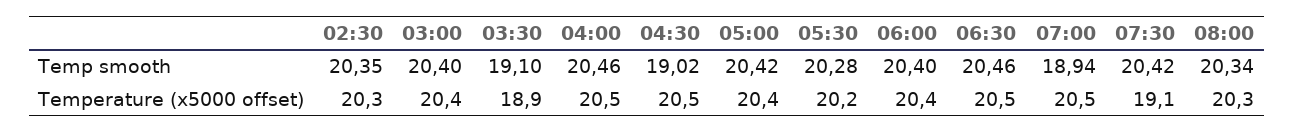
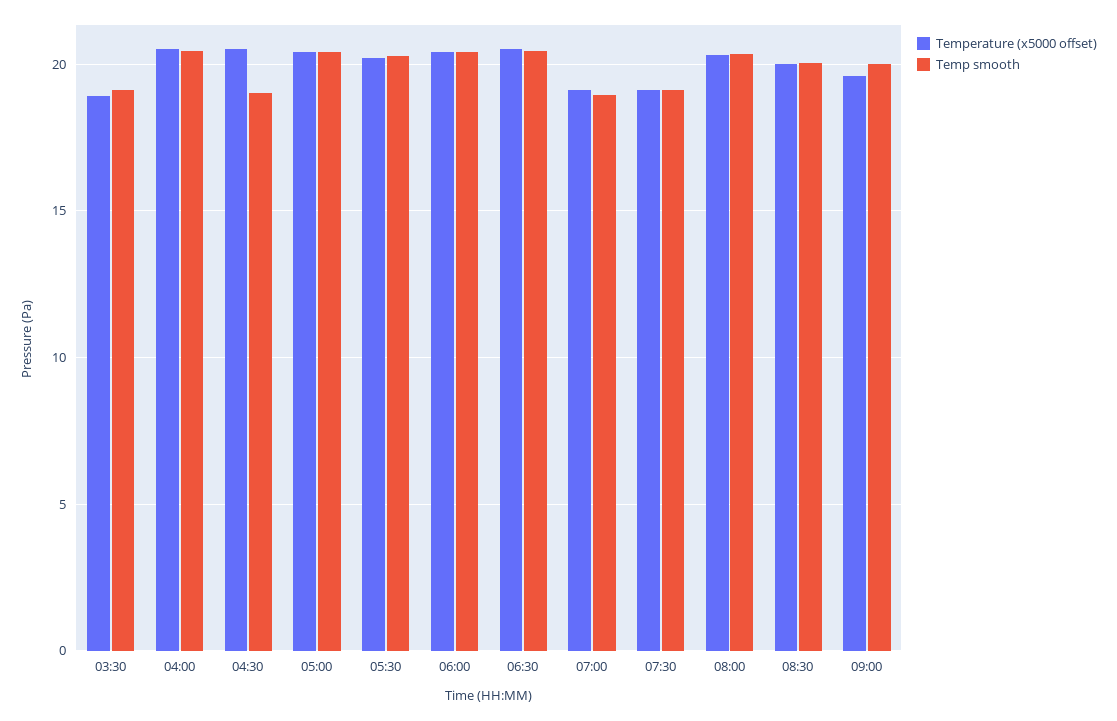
Temp smooth, 02:30: 20.35 -> none
Temp smooth, 03:00: 20.4 -> none
Temp smooth, 07:30: 20.42 -> 19
Temperature (x5000 offset), 02:30: 20.3 -> none
Temperature (x5000 offset), 03:00: 20.4 -> none
Temperature (x5000 offset), 07:00: 20.5 -> 19
Temperature (x5000 offset), 08:30: none -> 20
Temp smooth, 08:30: none -> 20
Temperature (x5000 offset), 09:00: none -> 19.5
Temp smooth, 09:00: none -> 20

